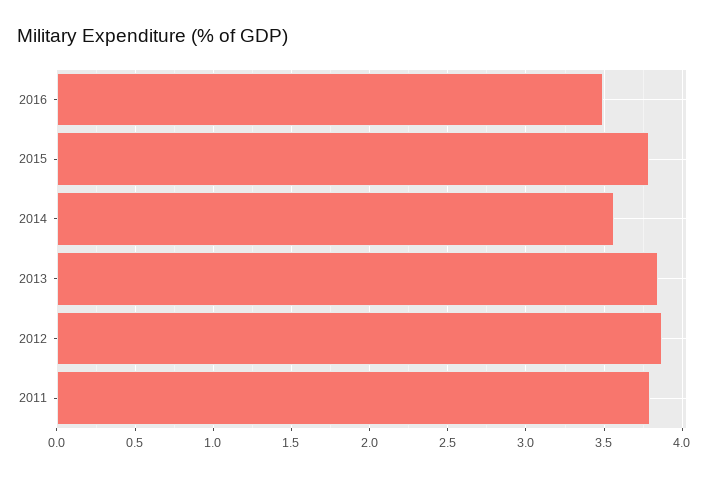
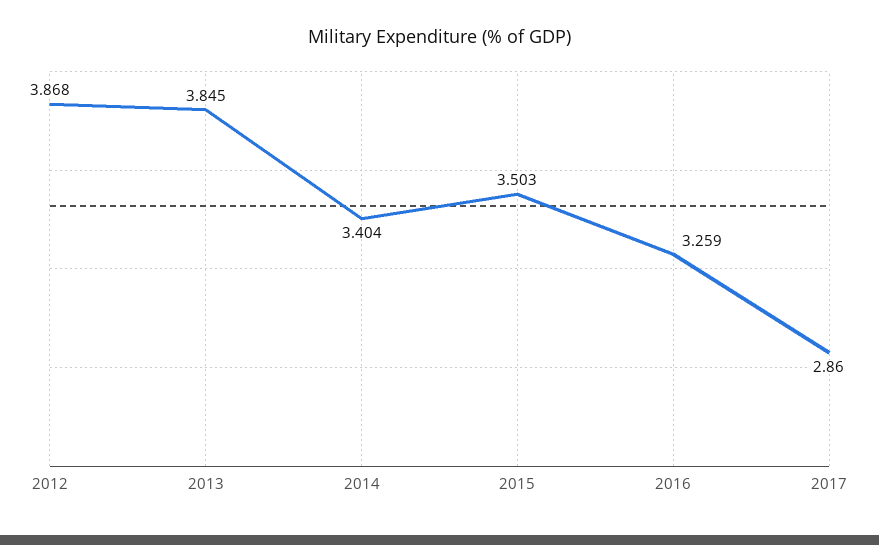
2016: 3.5 -> 3.259
2015: 3.8 -> 3.503
2014: 3.55 -> 3.404
2011: 3.8 -> none
2017: none -> 2.86

